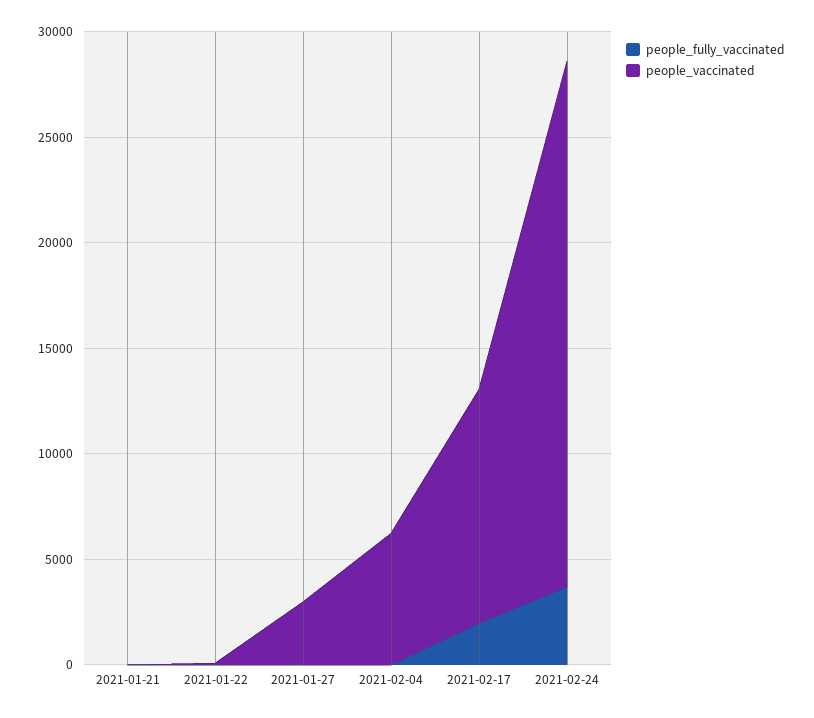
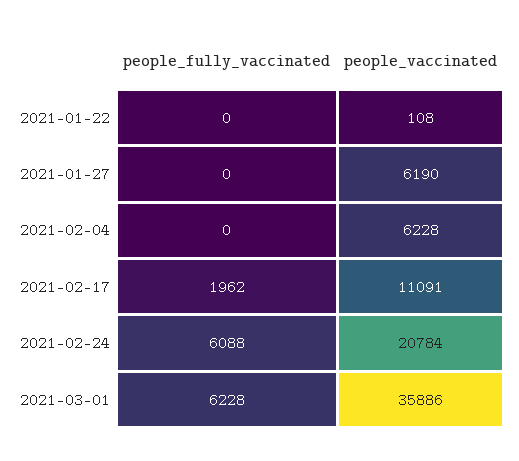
people_fully_vaccinated, 2021-01-21: 0 -> none
people_vaccinated, 2021-01-21: 0 -> none
people_vaccinated, 2021-01-27: 3000 -> 6190
people_fully_vaccinated, 2021-02-24: 4000 -> 6088
people_vaccinated, 2021-02-24: 25000 -> 20784
people_fully_vaccinated, 2021-03-01: none -> 6228
people_vaccinated, 2021-03-01: none -> 35886

